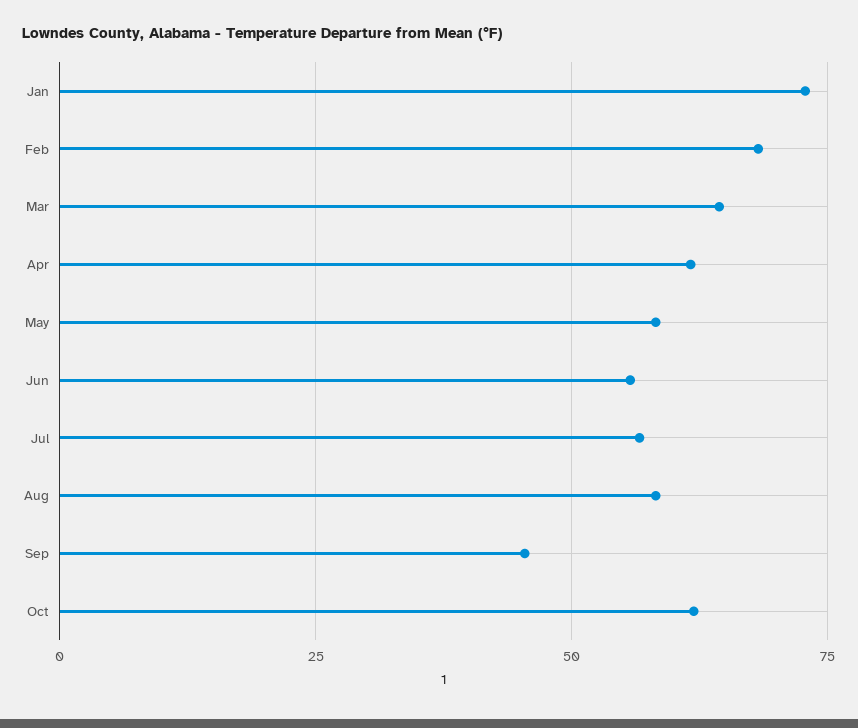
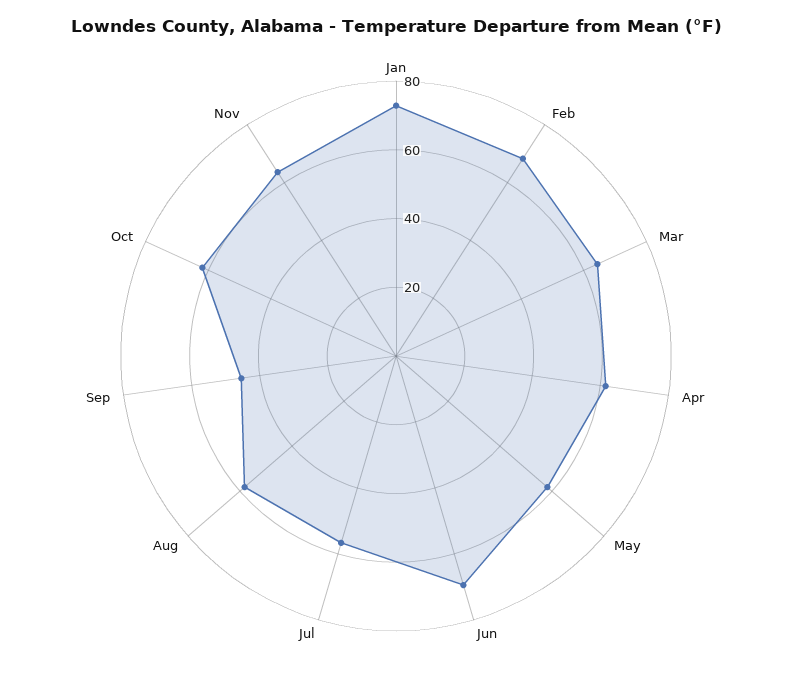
Jun: 55 -> 70
Nov: none -> 65

